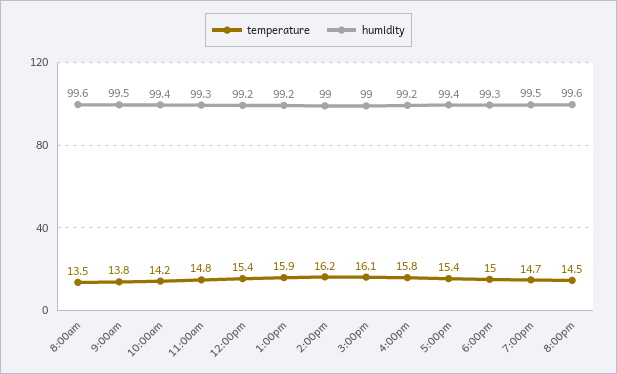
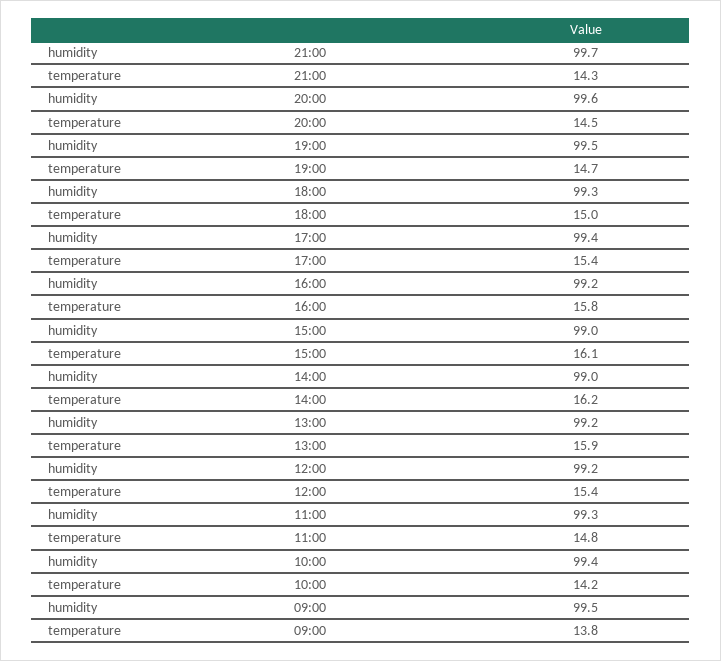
temperature, 8:00am: 13.5 -> none
humidity, 8:00am: 99.6 -> none
humidity, 21:00: none -> 99.7
temperature, 21:00: none -> 14.3

